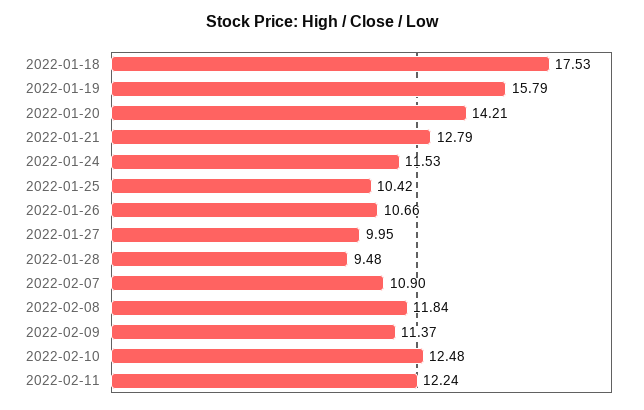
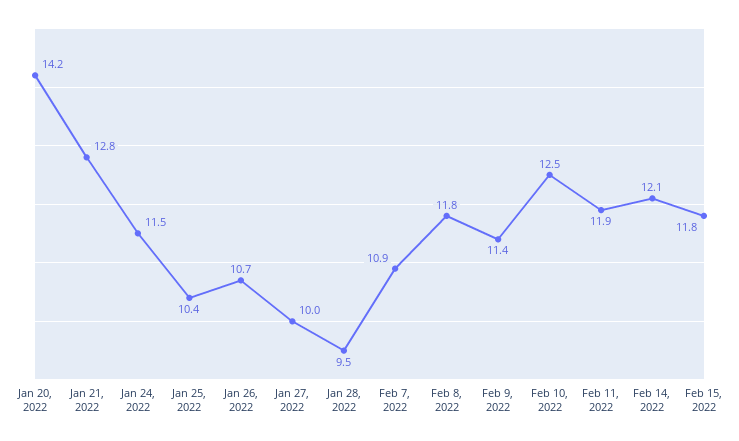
2022-01-18: 17.53 -> none
2022-01-19: 15.79 -> none
2022-02-11: 12.24 -> 11.9
Feb 14, 2022: none -> 12.1
Feb 15, 2022: none -> 11.8

